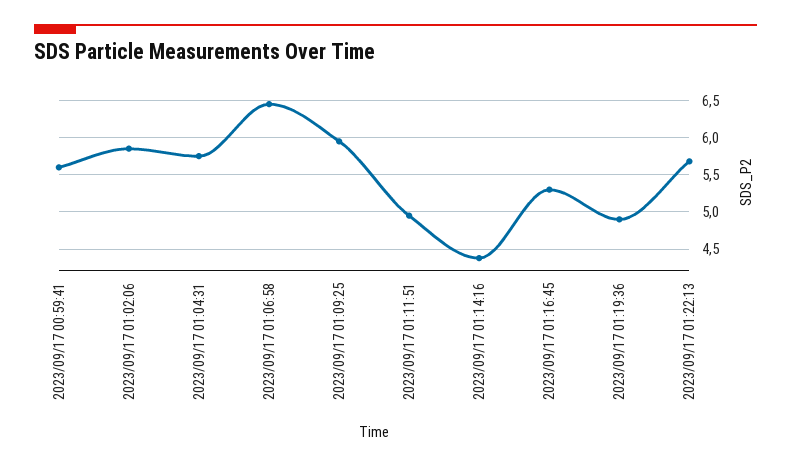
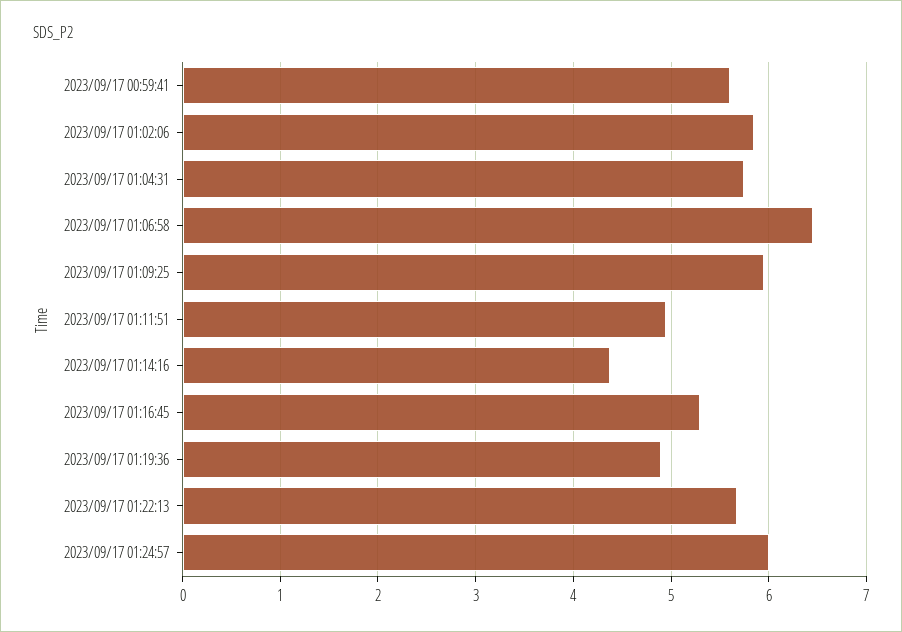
2023/09/17 01:24:57: none -> 6

